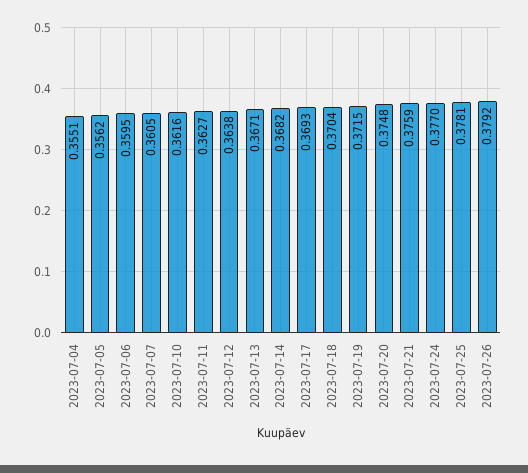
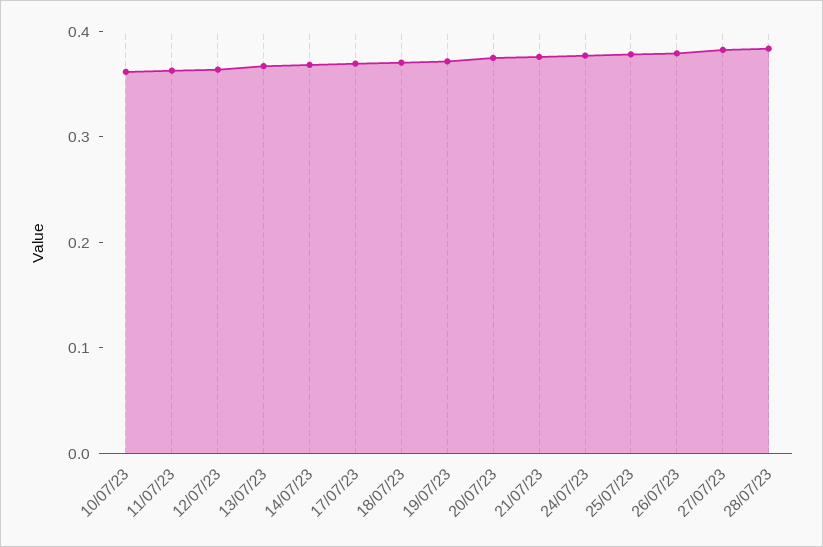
2023-07-04: 0.3551 -> none
2023-07-05: 0.3562 -> none
2023-07-06: 0.3595 -> none
2023-07-07: 0.3605 -> none
27/07/23: none -> 0.38
28/07/23: none -> 0.38

